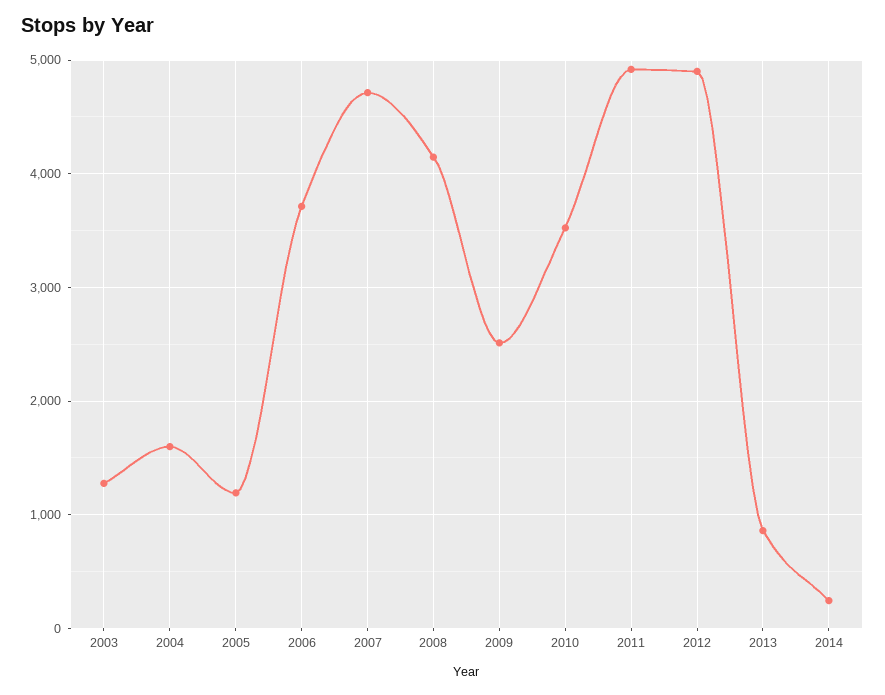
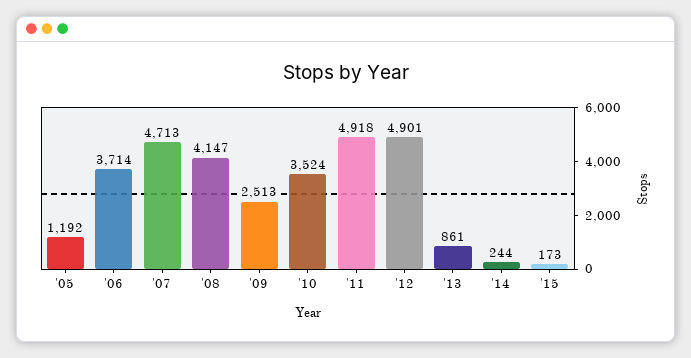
2003: 1300 -> none
2004: 1600 -> none
'15: none -> 173

